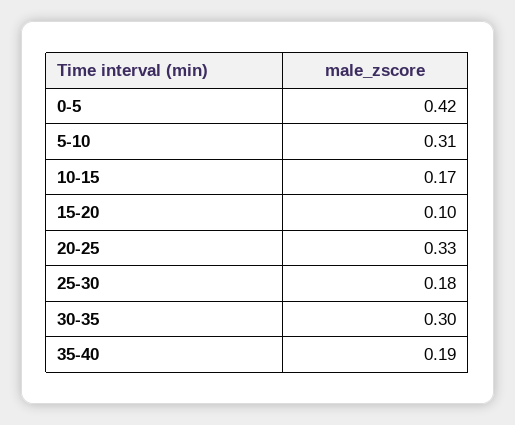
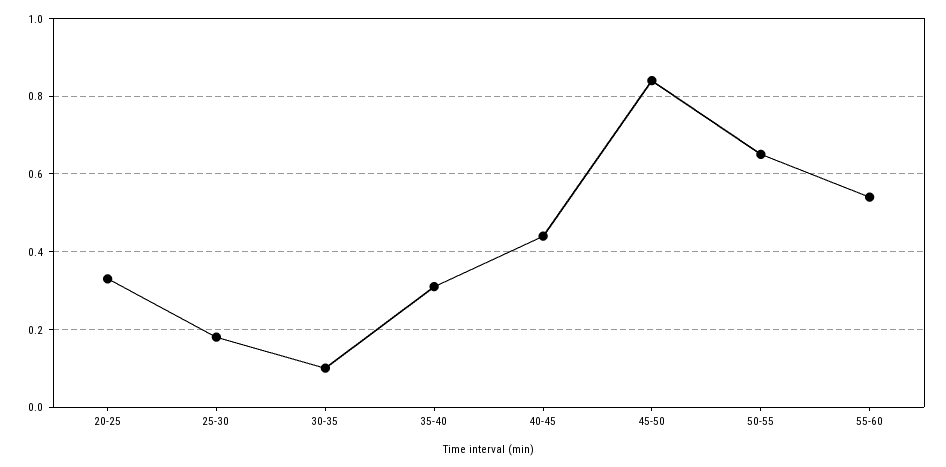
0-5: 0.42 -> none
5-10: 0.31 -> none
10-15: 0.17 -> none
15-20: 0.1 -> none
30-35: 0.3 -> 0.1
35-40: 0.19 -> 0.3
40-45: none -> 0.45
45-50: none -> 0.85
50-55: none -> 0.65
55-60: none -> 0.55

